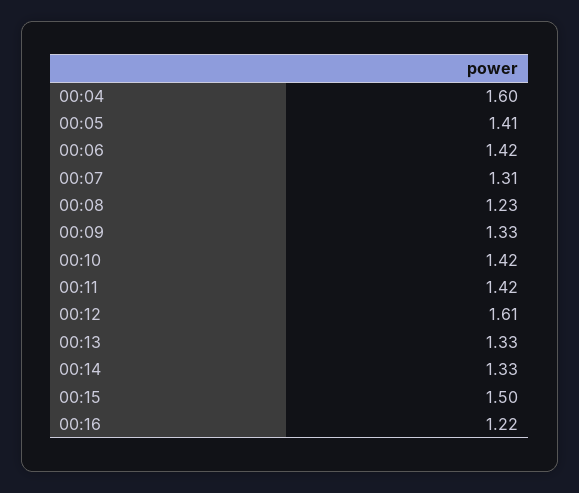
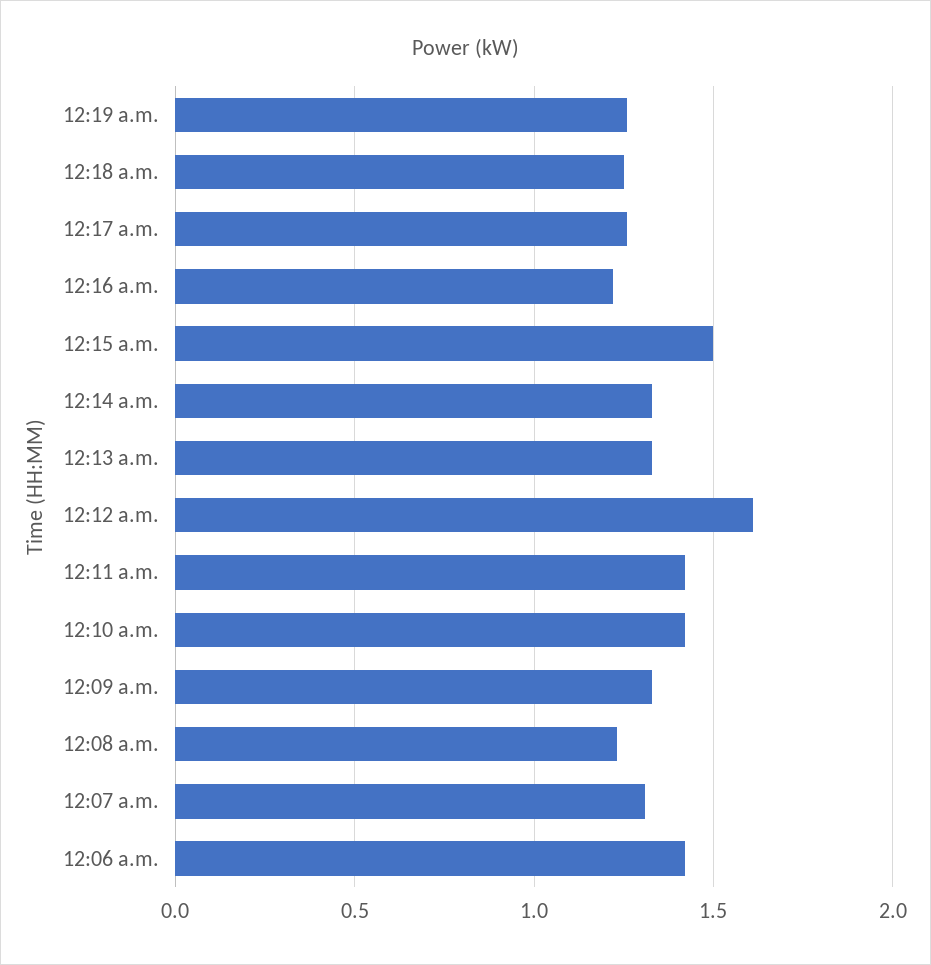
00:04: 1.6 -> none
00:05: 1.41 -> none
12:19 a.m.: none -> 1.25
12:18 a.m.: none -> 1.25
12:17 a.m.: none -> 1.25

